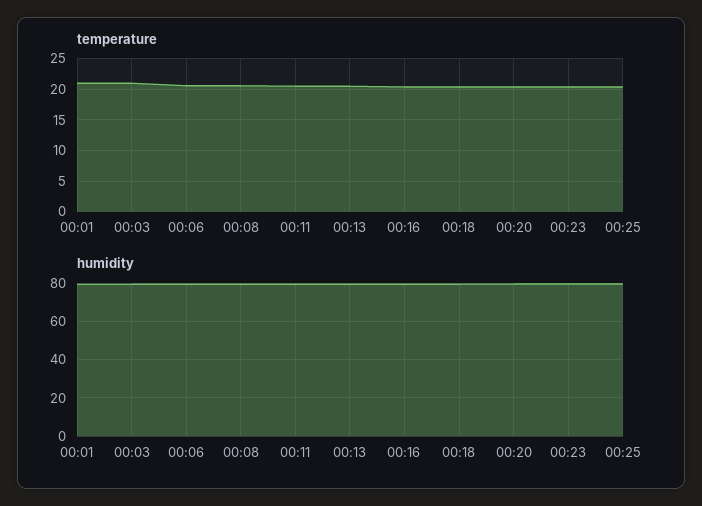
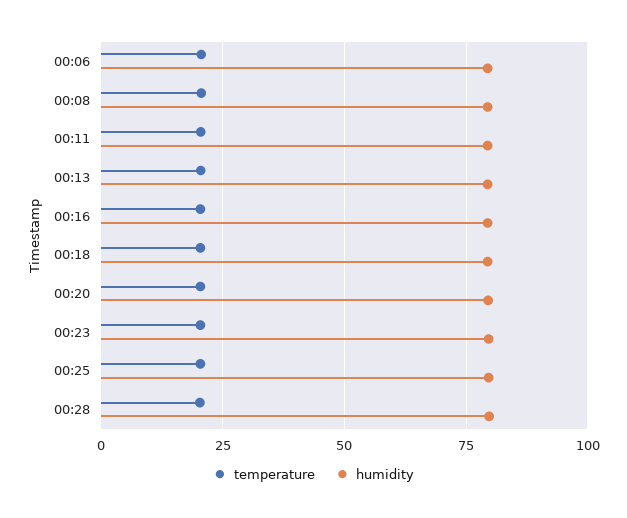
temperature, 00:01: 21 -> none
temperature, 00:03: 21 -> none
humidity, 00:01: 80 -> none
humidity, 00:03: 80 -> none
temperature, 00:28: none -> 20
humidity, 00:28: none -> 80

